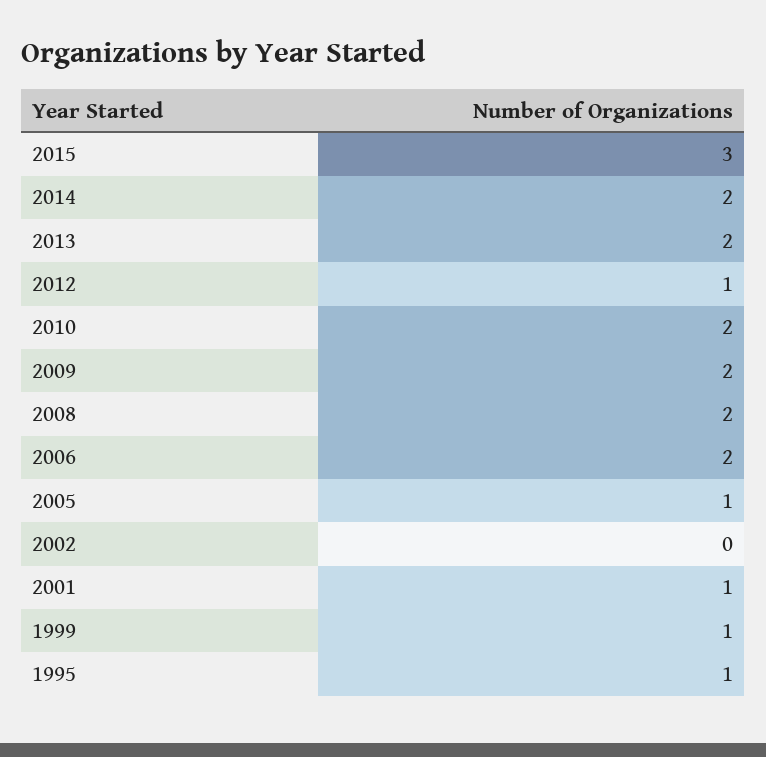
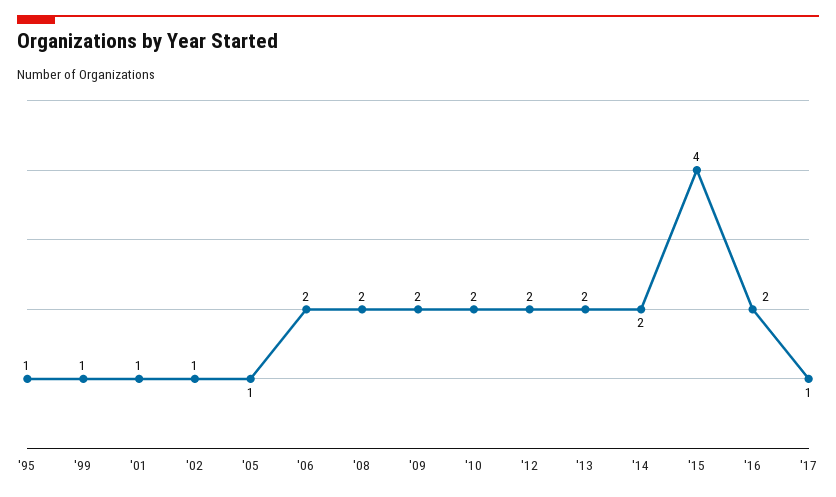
2015: 3 -> 4
2012: 1 -> 2
2002: 0 -> 1
'16: none -> 2
'17: none -> 1

